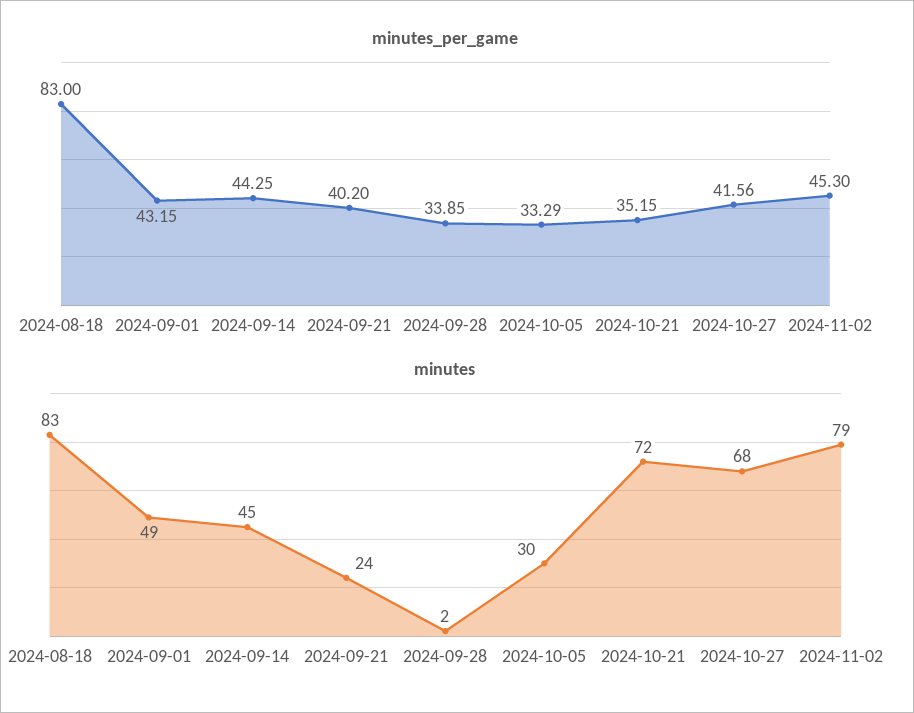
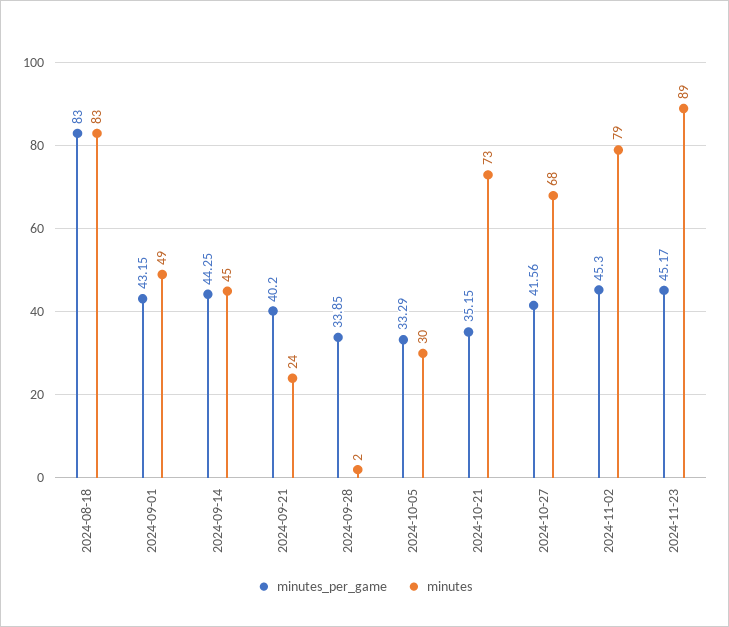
minutes, 2024-10-21: 72 -> 73
minutes_per_game, 2024-11-23: none -> 45.17
minutes, 2024-11-23: none -> 89

